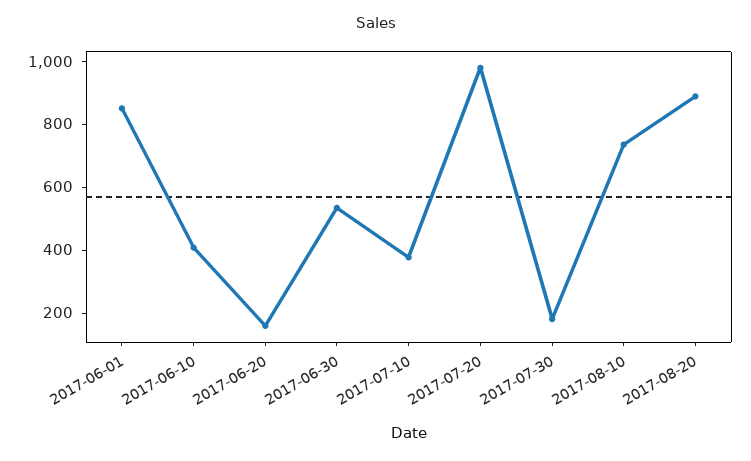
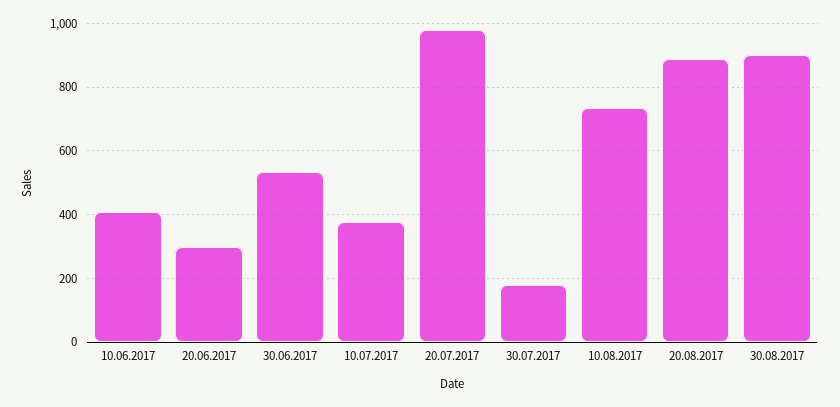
2017-06-01: 850 -> none
2017-06-20: 150 -> 300
30.08.2017: none -> 900

